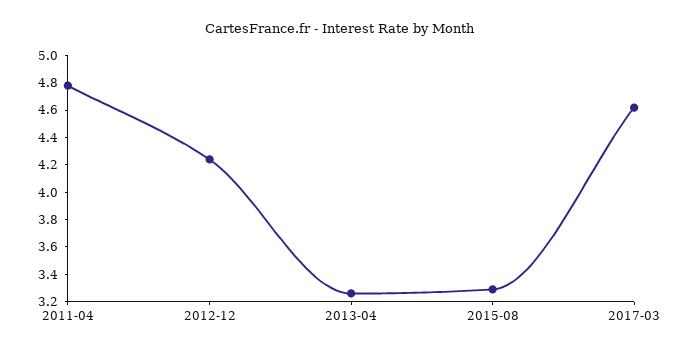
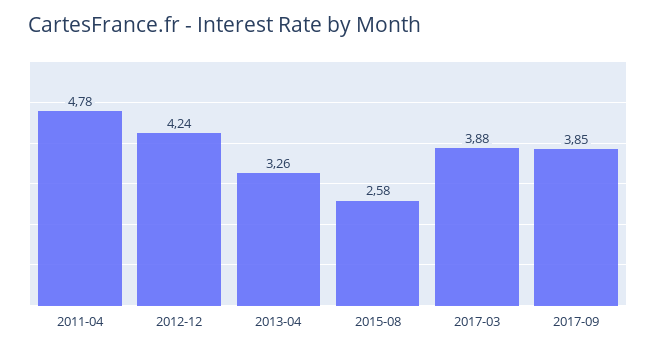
2015-08: 3.3 -> 2.58
2017-03: 4.6 -> 3.88
2017-09: none -> 3.85

